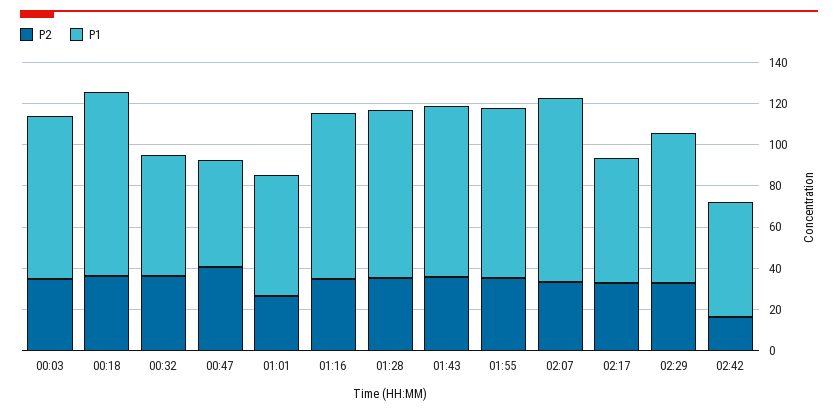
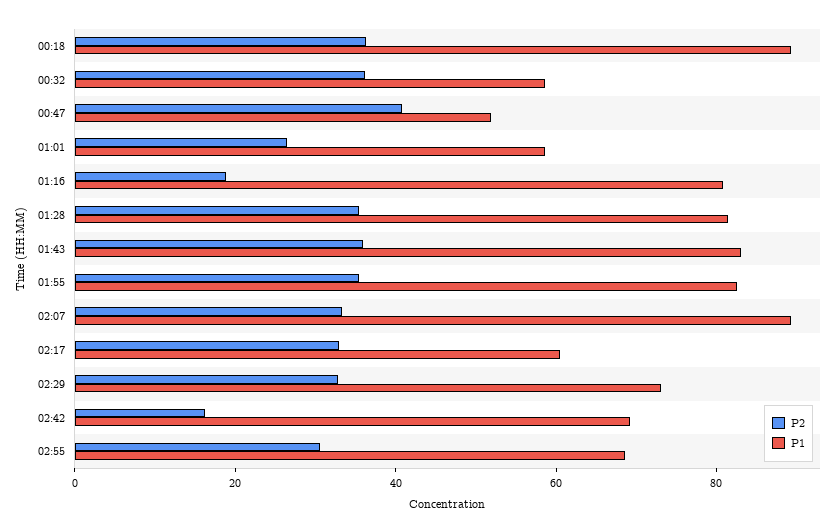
P2, 00:03: 35 -> none
P1, 00:03: 80 -> none
P2, 01:16: 35 -> 20
P1, 02:42: 55 -> 70
P2, 02:55: none -> 30
P1, 02:55: none -> 70

